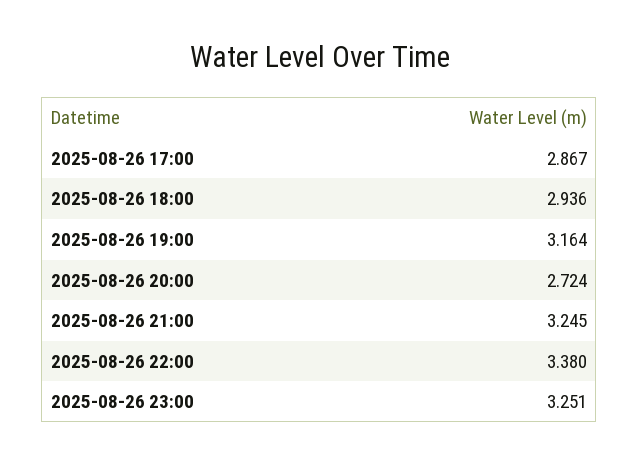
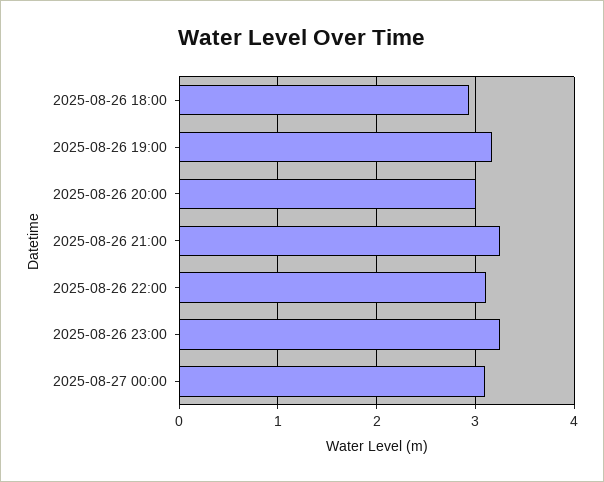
2025-08-26 17:00: 2.867 -> none
2025-08-26 20:00: 2.724 -> 3
2025-08-26 22:00: 3.38 -> 3.1
2025-08-27 00:00: none -> 3.1

